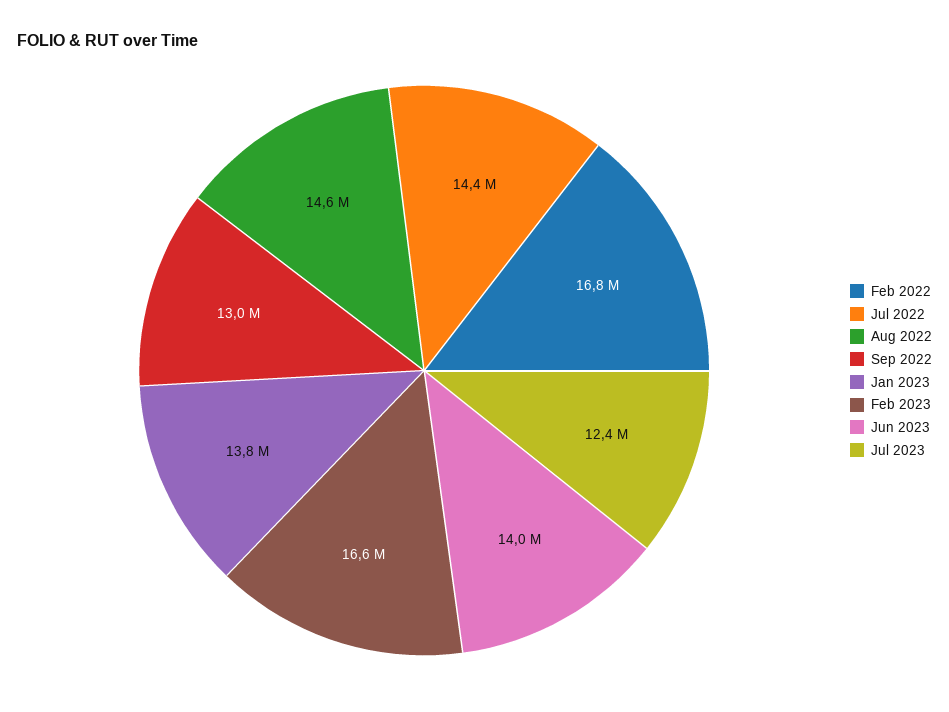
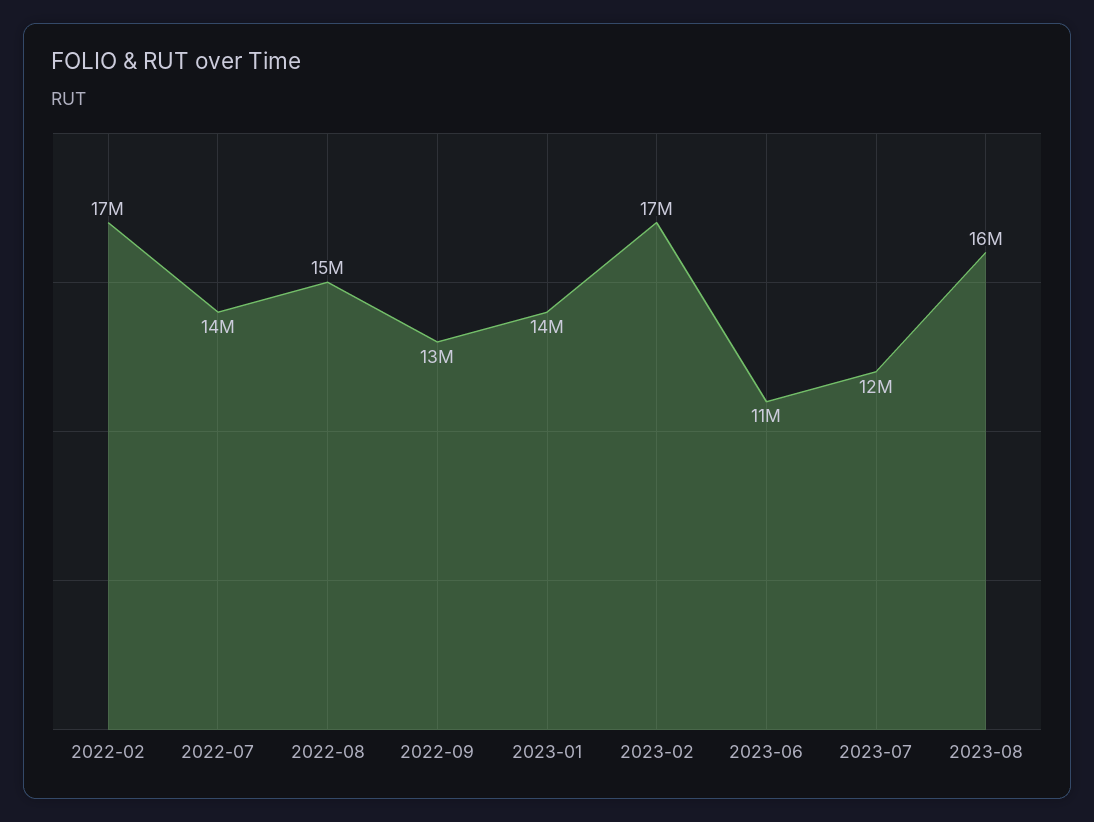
Jun 2023: 14000000 -> 11000000
2023-08: none -> 16000000

